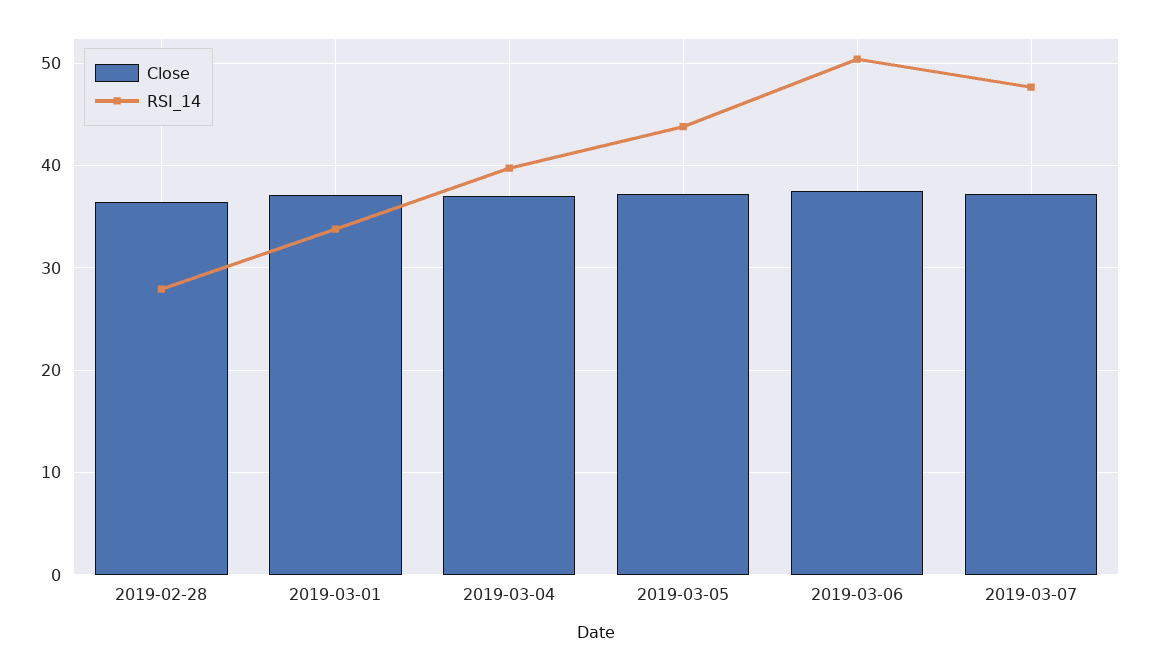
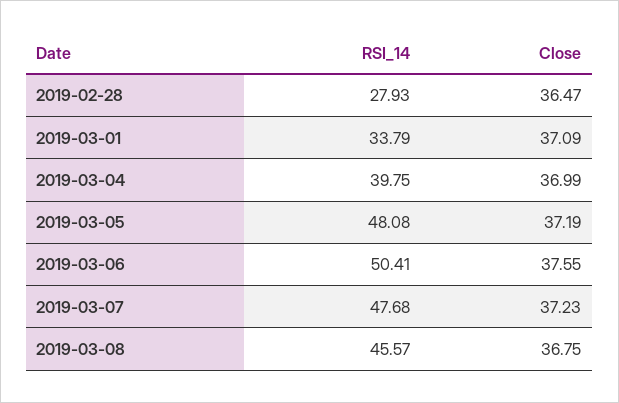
RSI_14, 2019-03-05: 44 -> 48.08
RSI_14, 2019-03-08: none -> 45.57
Close, 2019-03-08: none -> 36.75

